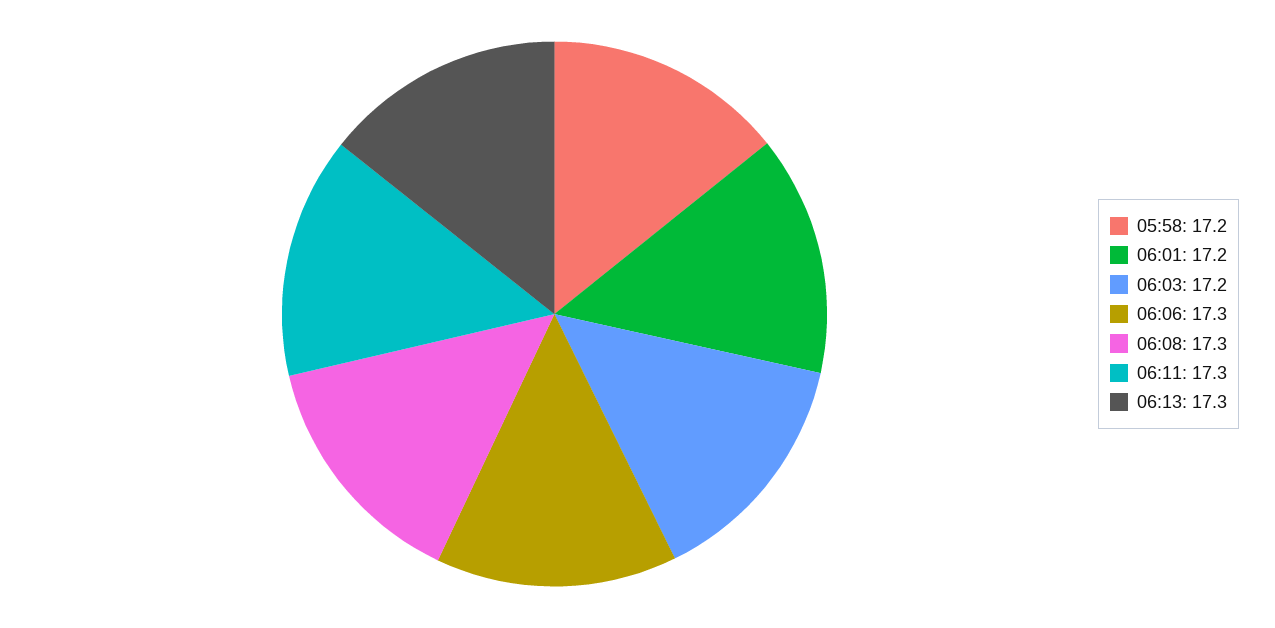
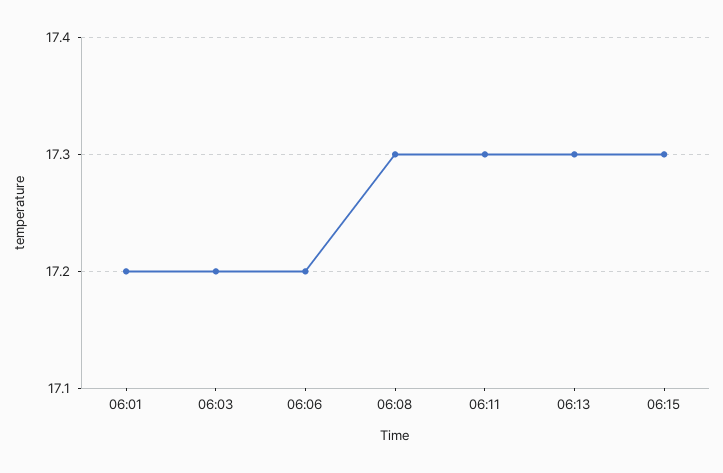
05:58: 17.2 -> none
06:06: 17.3 -> 17.2
06:15: none -> 17.3

